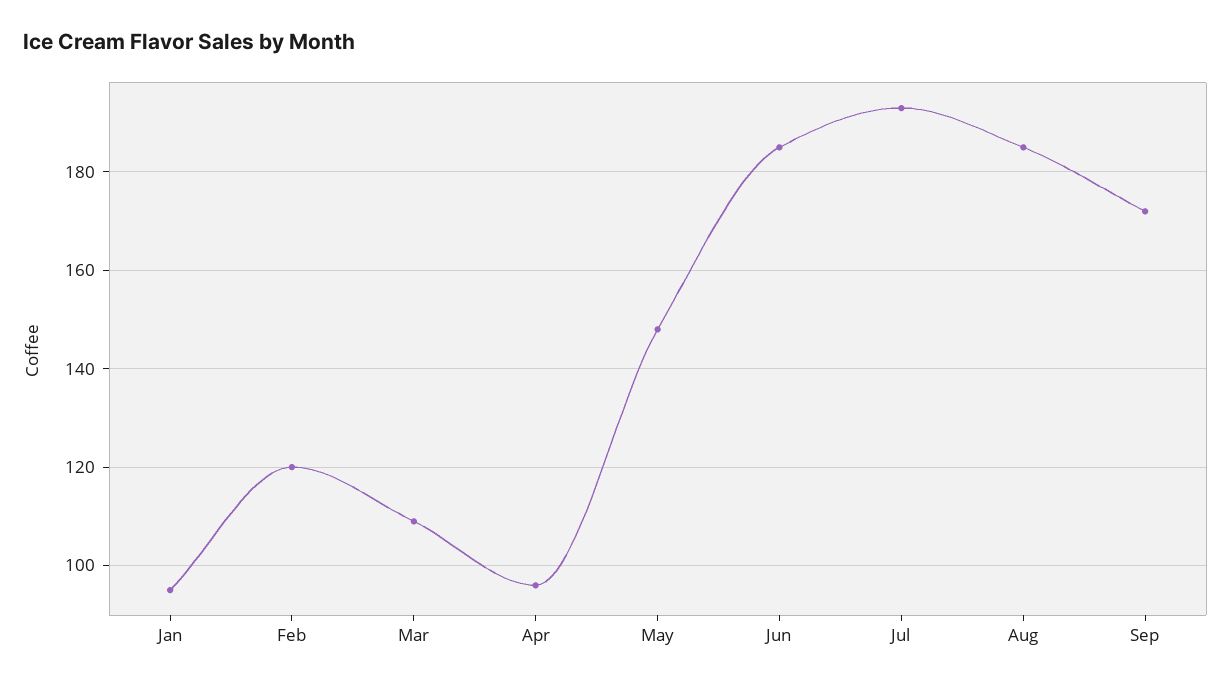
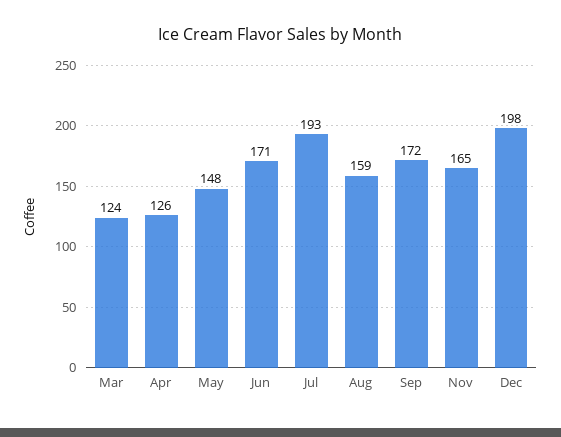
Jan: 95 -> none
Feb: 120 -> none
Mar: 110 -> 124
Apr: 95 -> 126
Jun: 185 -> 171
Aug: 185 -> 159
Nov: none -> 165
Dec: none -> 198

